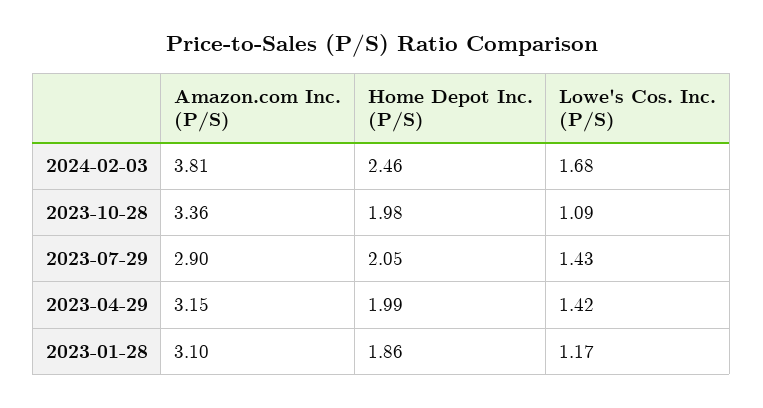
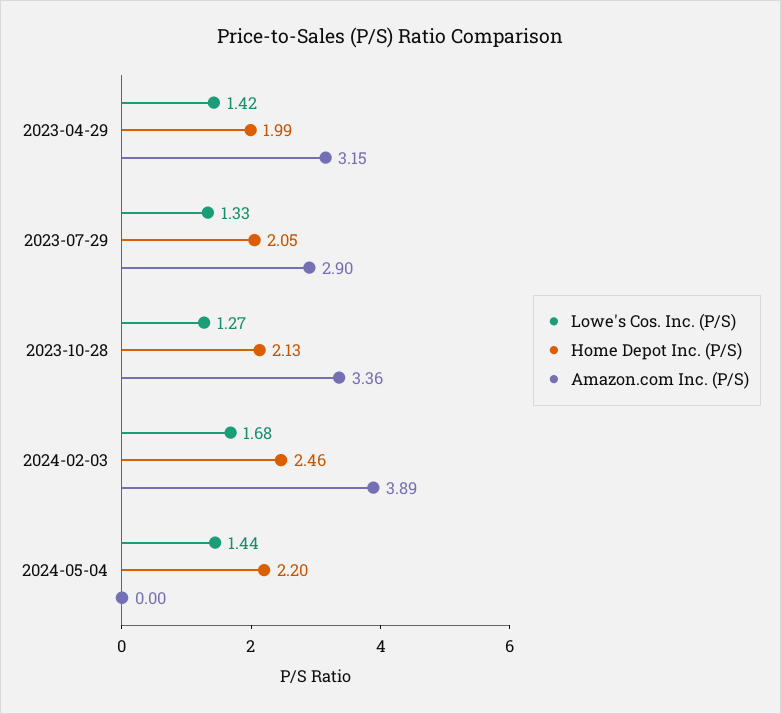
Amazon.com Inc. (P/S), 2024-02-03: 3.81 -> 3.89
Home Depot Inc. (P/S), 2023-10-28: 1.98 -> 2.13
Lowe's Cos. Inc. (P/S), 2023-10-28: 1.09 -> 1.27
Lowe's Cos. Inc. (P/S), 2023-07-29: 1.43 -> 1.33
Amazon.com Inc. (P/S), 2023-01-28: 3.1 -> none
Home Depot Inc. (P/S), 2023-01-28: 1.86 -> none
Lowe's Cos. Inc. (P/S), 2023-01-28: 1.17 -> none
Lowe's Cos. Inc. (P/S), 2024-05-04: none -> 1.44
Home Depot Inc. (P/S), 2024-05-04: none -> 2.2
Amazon.com Inc. (P/S), 2024-05-04: none -> 0

